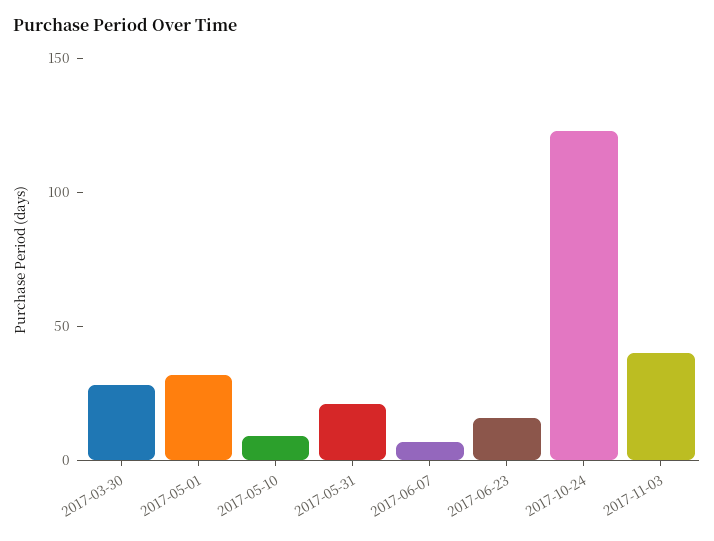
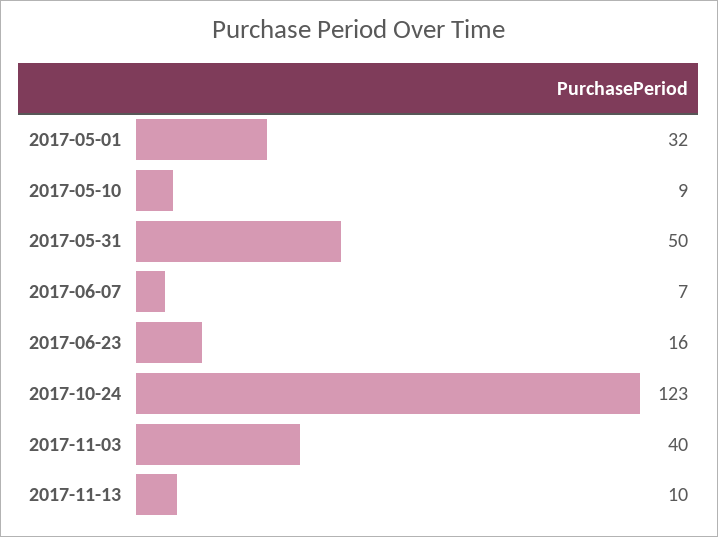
2017-03-30: 30 -> none
2017-05-31: 20 -> 50
2017-11-13: none -> 10

